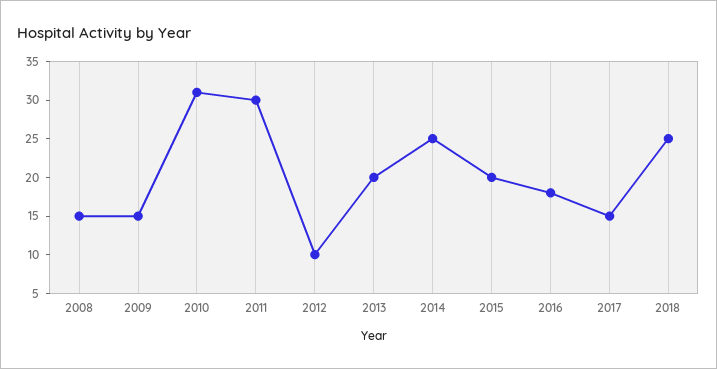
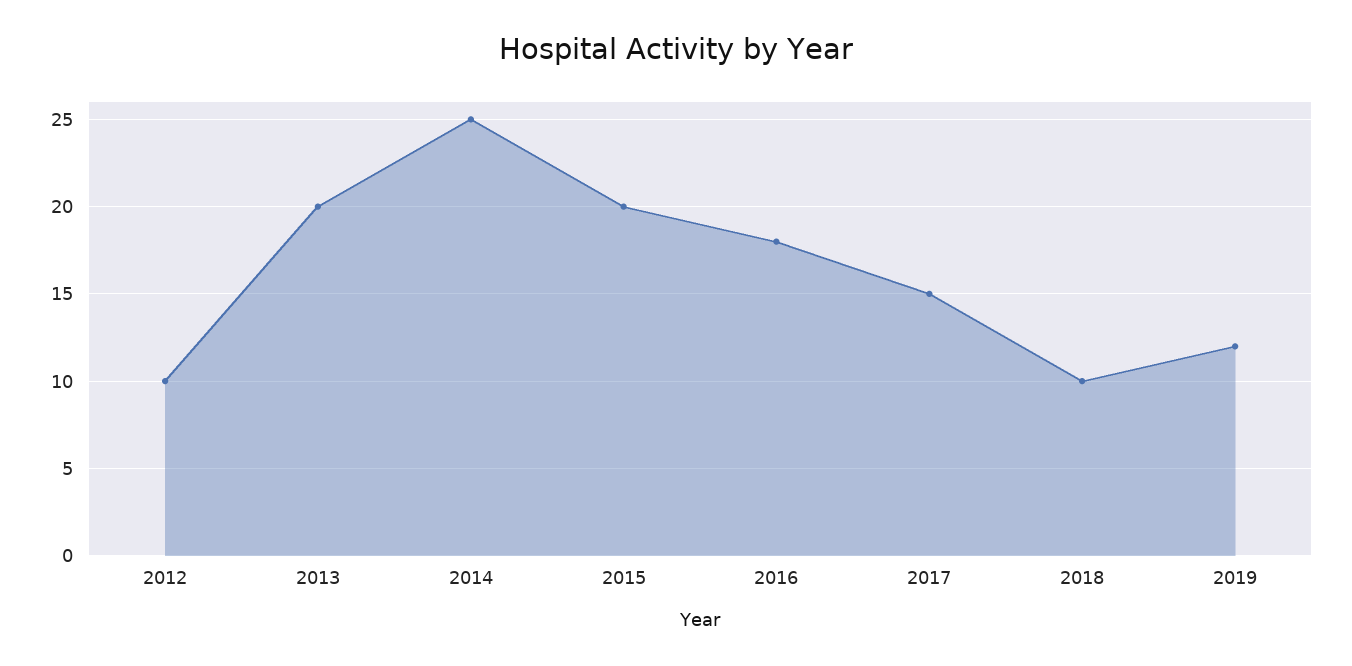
2008: 15 -> none
2009: 15 -> none
2010: 30 -> none
2011: 30 -> none
2018: 25 -> 10
2019: none -> 12

